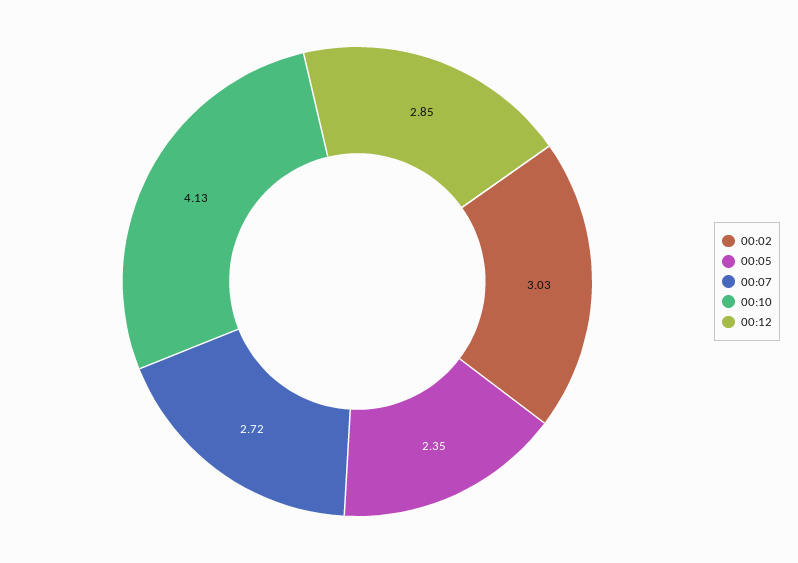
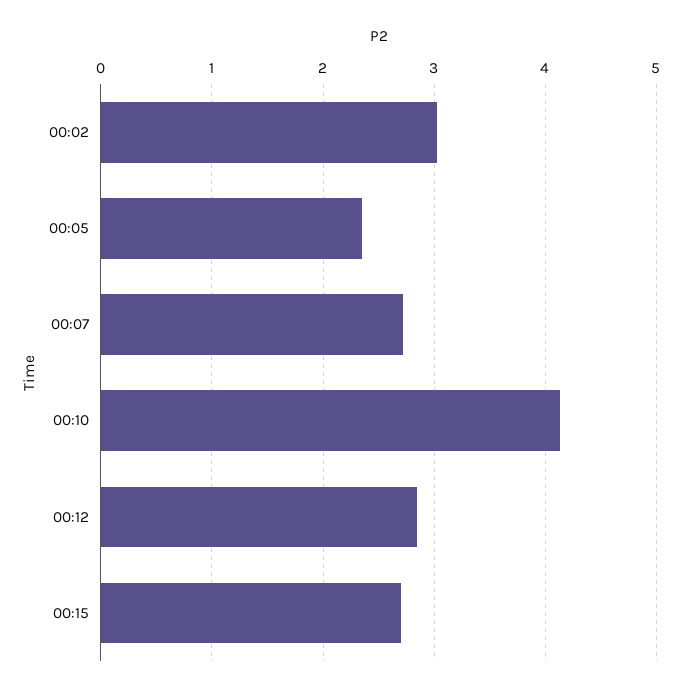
00:15: none -> 2.7

